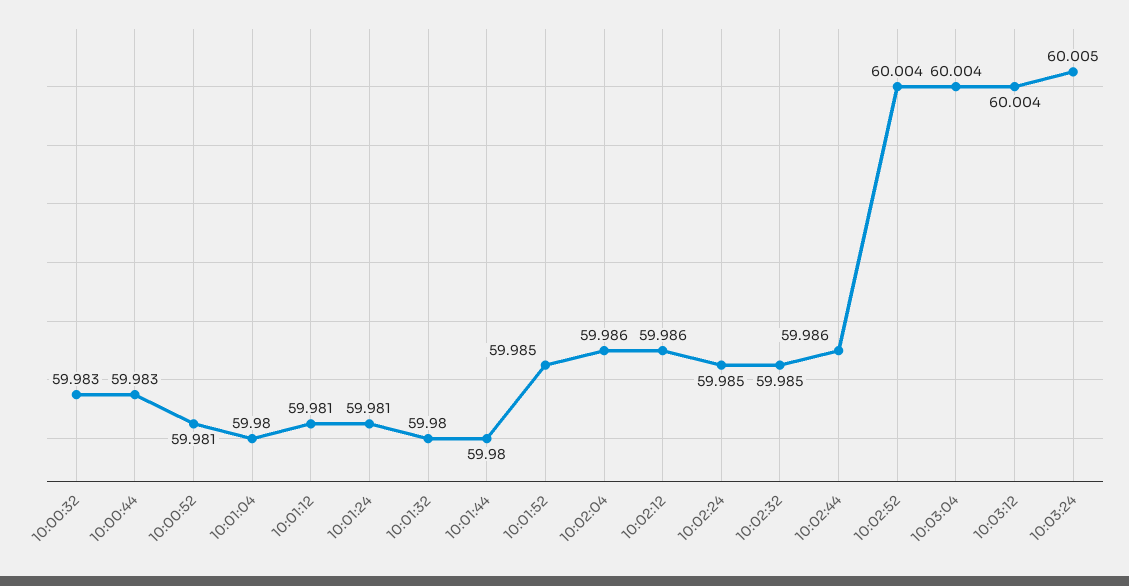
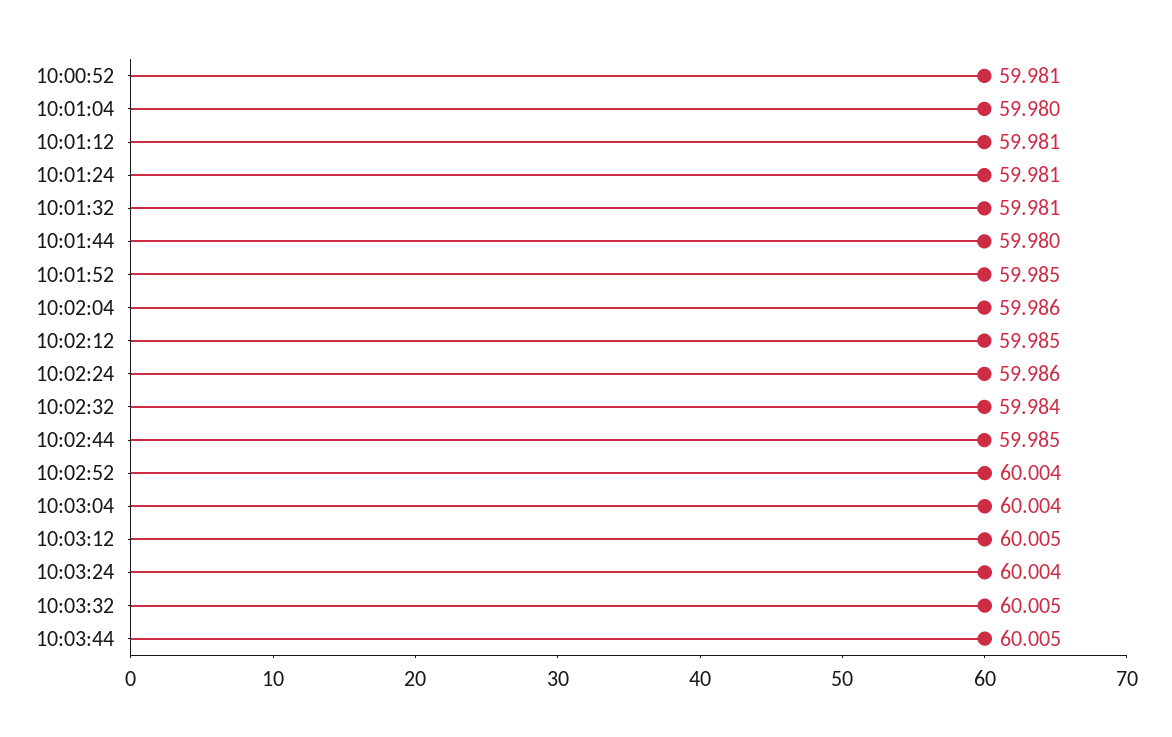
10:00:32: 59.983 -> none
10:00:44: 59.983 -> none
10:01:32: 59.98 -> 59.981
10:02:12: 59.986 -> 59.985
10:02:24: 59.985 -> 59.986
10:02:32: 59.985 -> 59.984
10:02:44: 59.986 -> 59.985
10:03:12: 60.004 -> 60.005
10:03:24: 60.005 -> 60.004
10:03:32: none -> 60.005
10:03:44: none -> 60.005

